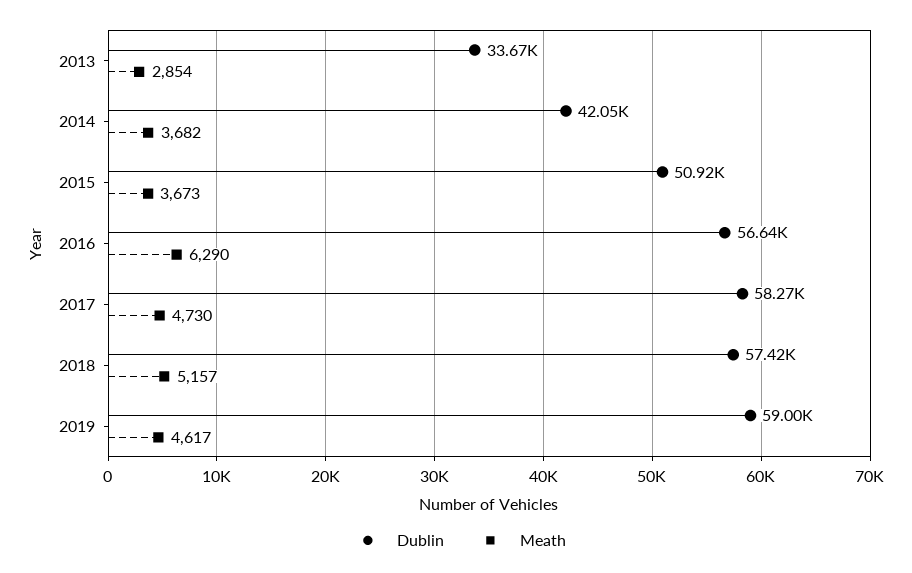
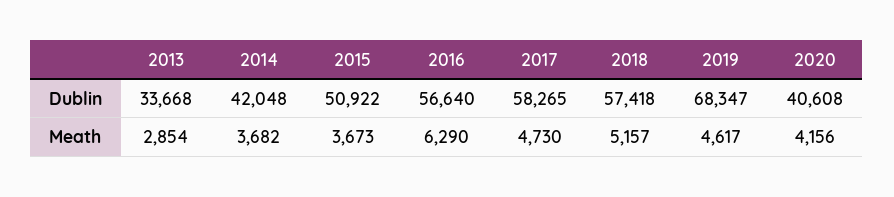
Dublin, 2019: 59000 -> 68347
Dublin, 2020: none -> 40608
Meath, 2020: none -> 4156

